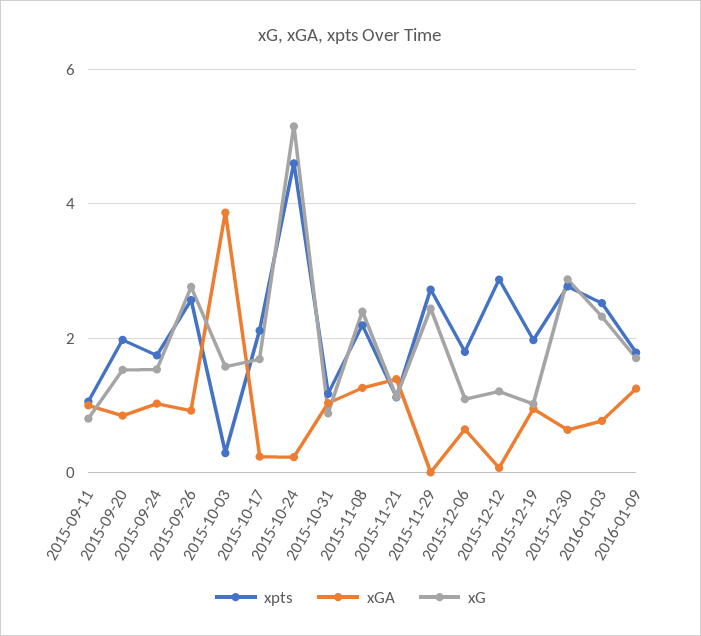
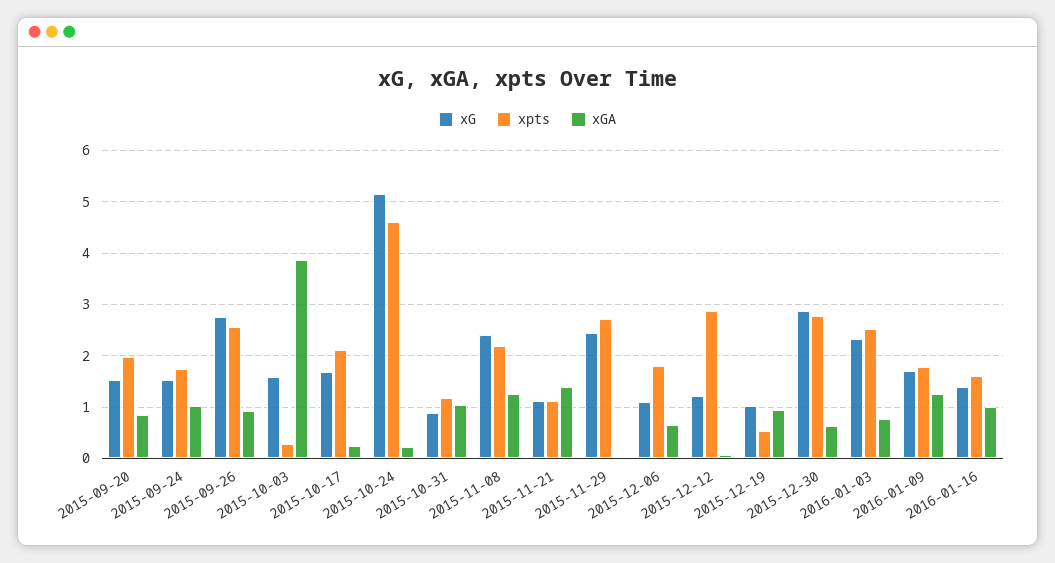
xpts, 2015-09-11: 1 -> none
xGA, 2015-09-11: 1 -> none
xG, 2015-09-11: 0.8 -> none
xpts, 2015-12-19: 2 -> 0.6
xG, 2016-01-16: none -> 1.4
xpts, 2016-01-16: none -> 1.6
xGA, 2016-01-16: none -> 1

